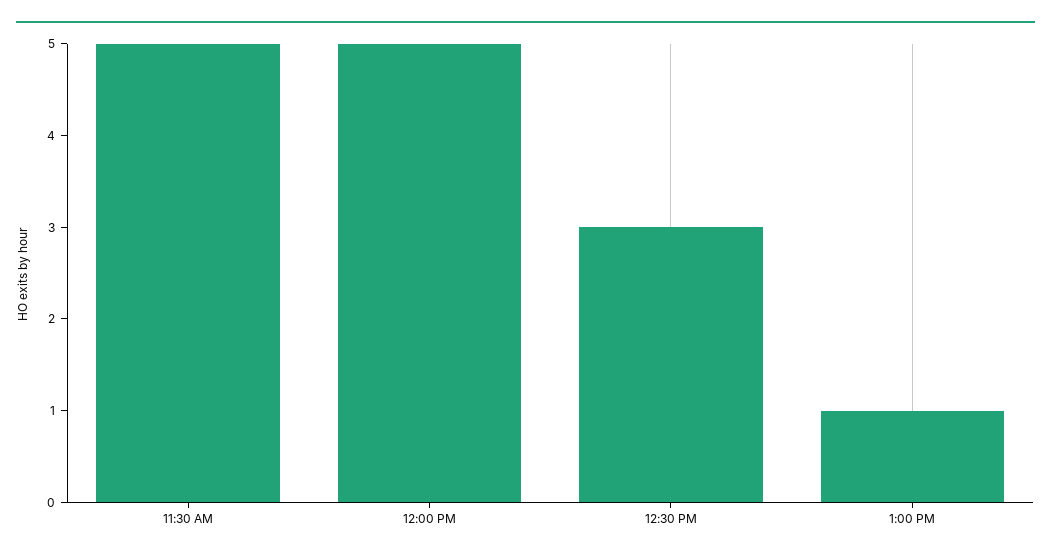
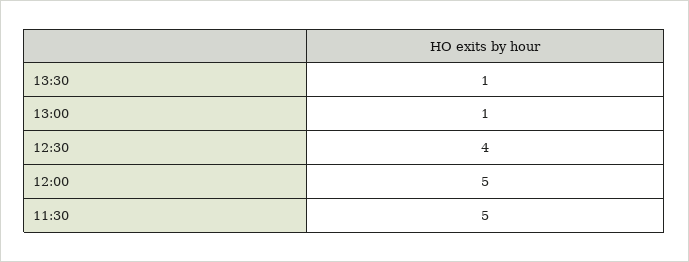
12:30 PM: 3 -> 4
13:30: none -> 1

